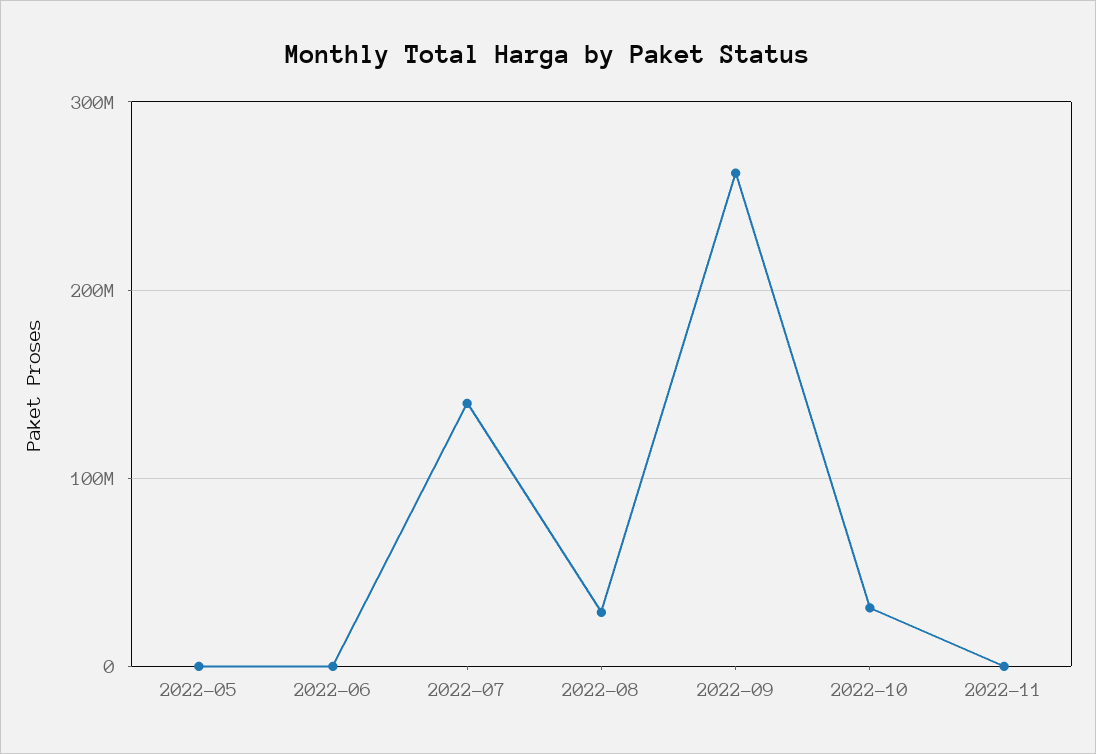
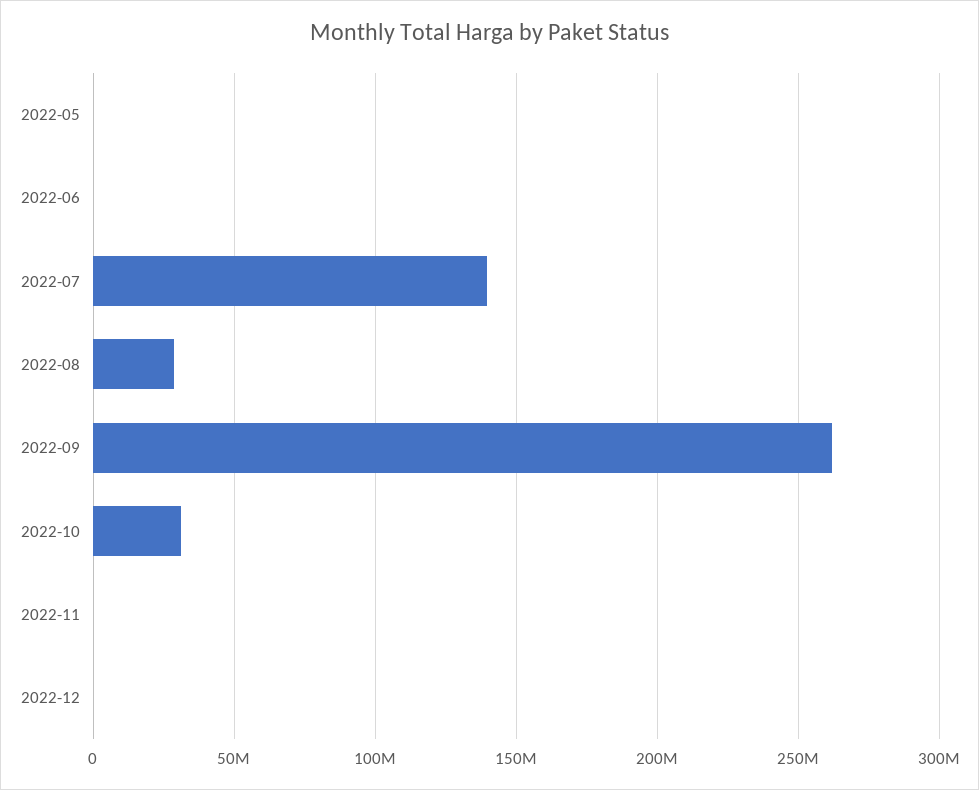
2022-12: none -> 0

